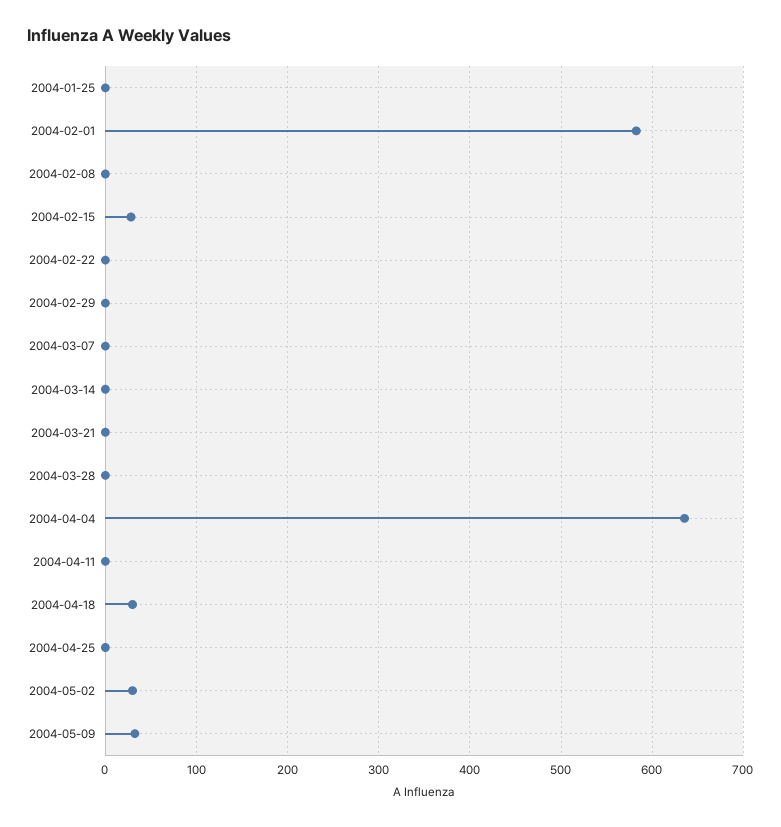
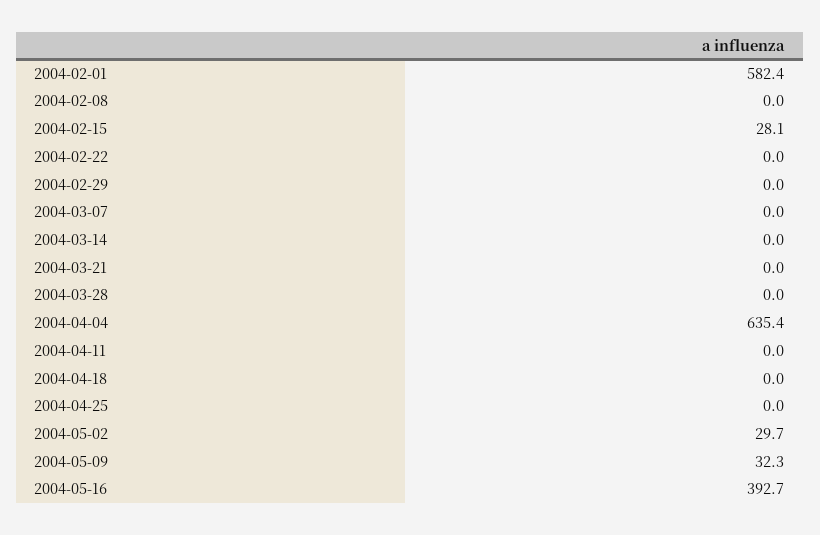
2004-01-25: 0 -> none
2004-04-18: 30 -> 0
2004-05-16: none -> 392.7

